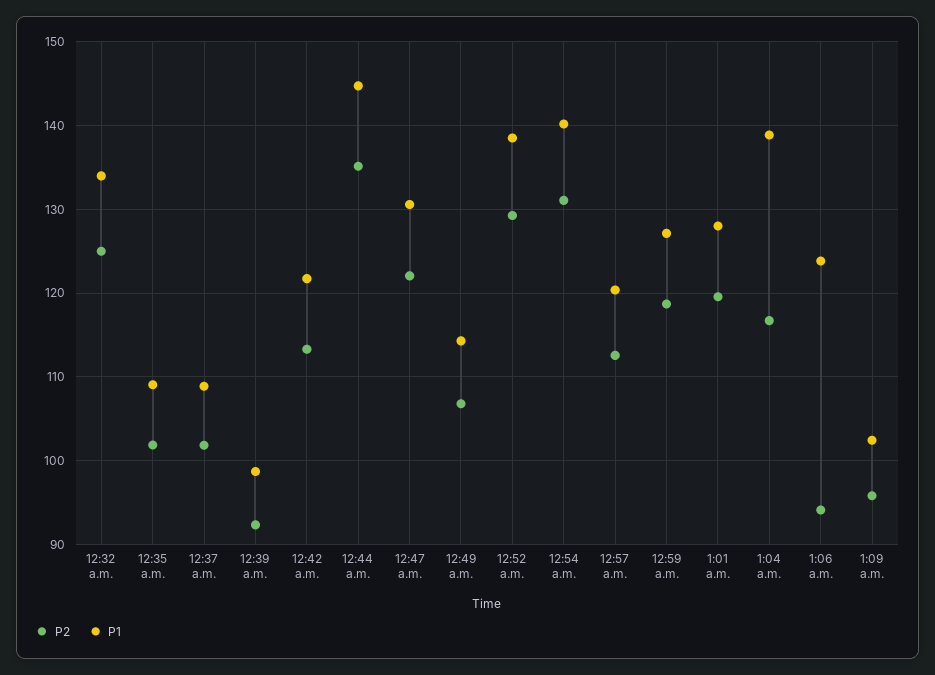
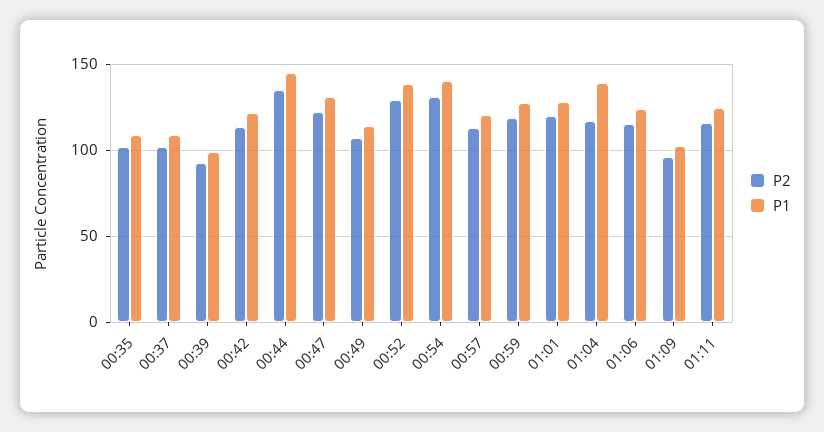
P2, 12:32 a.m.: 125 -> none
P1, 12:32 a.m.: 134 -> none
P2, 1:06 a.m.: 94 -> 115
P2, 01:11: none -> 115
P1, 01:11: none -> 125

